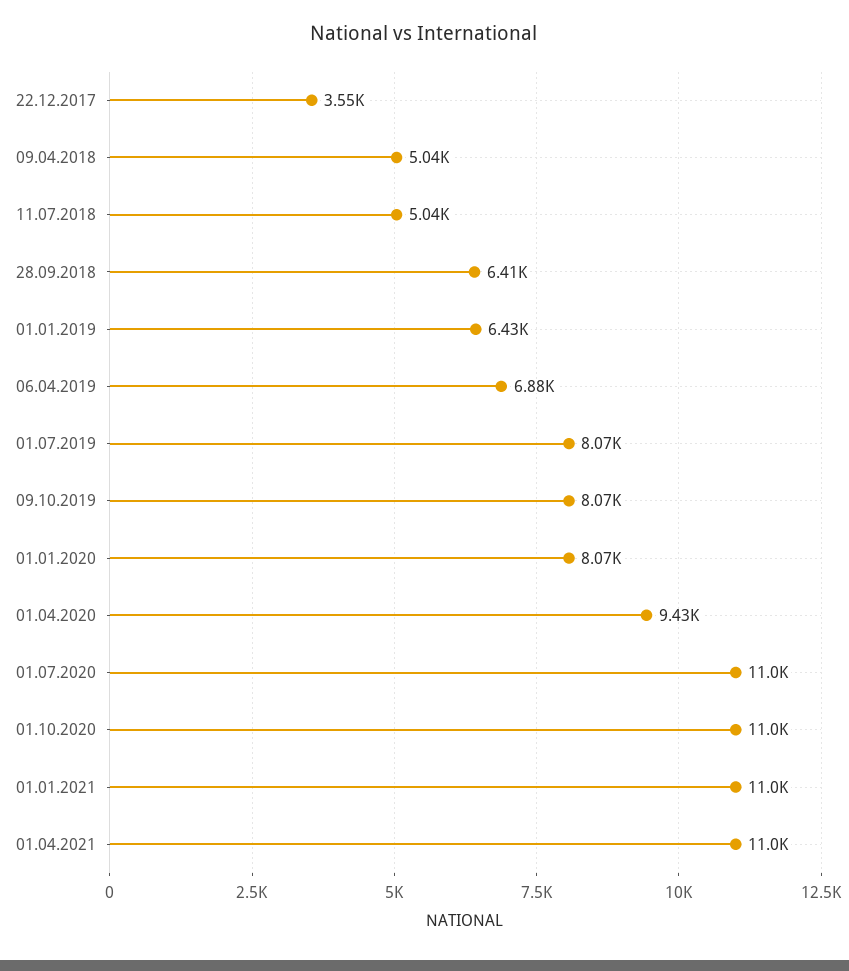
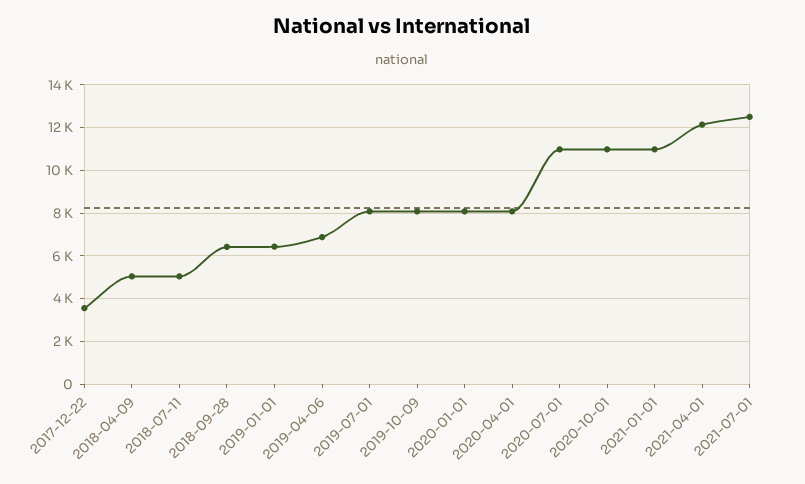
01.04.2020: 9430 -> 8000
01.04.2021: 11000 -> 12000
2021-07-01: none -> 12500

